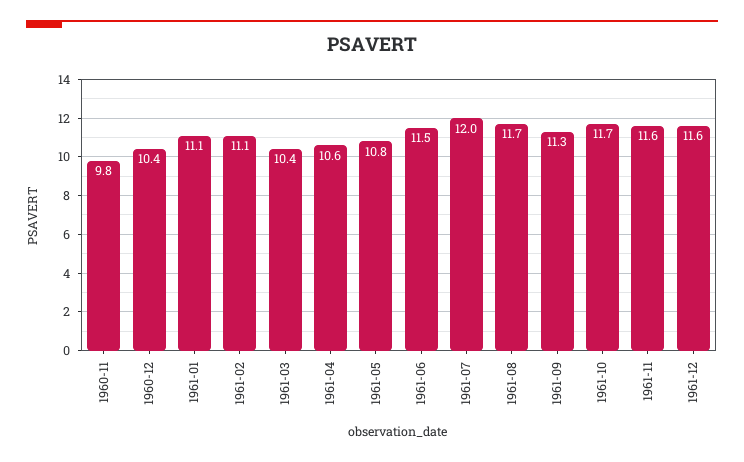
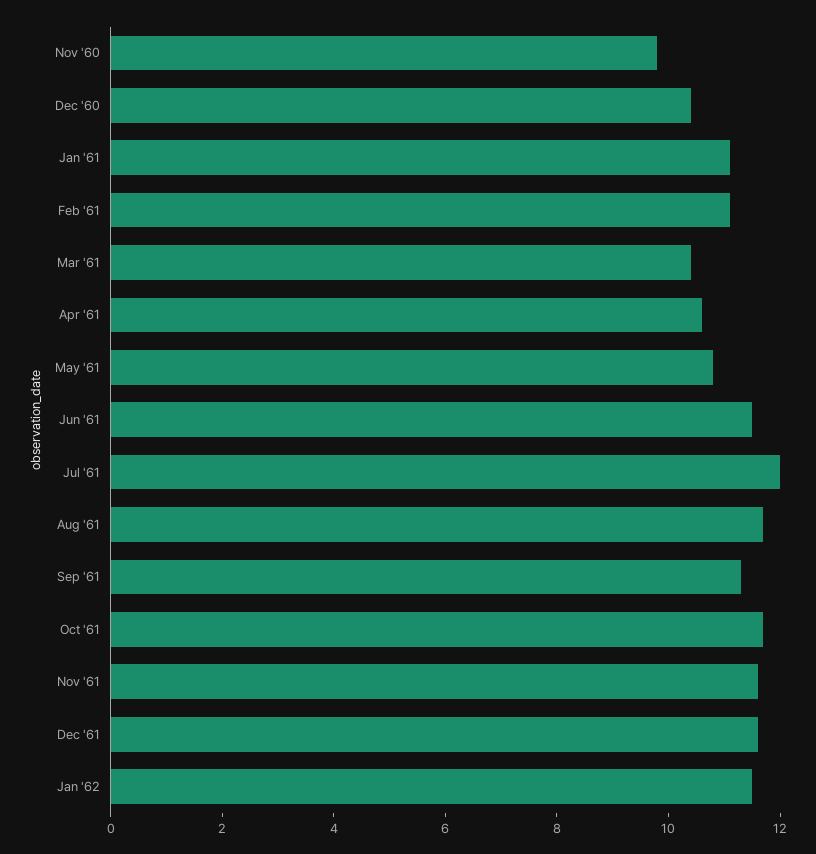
Jan '62: none -> 11.5

